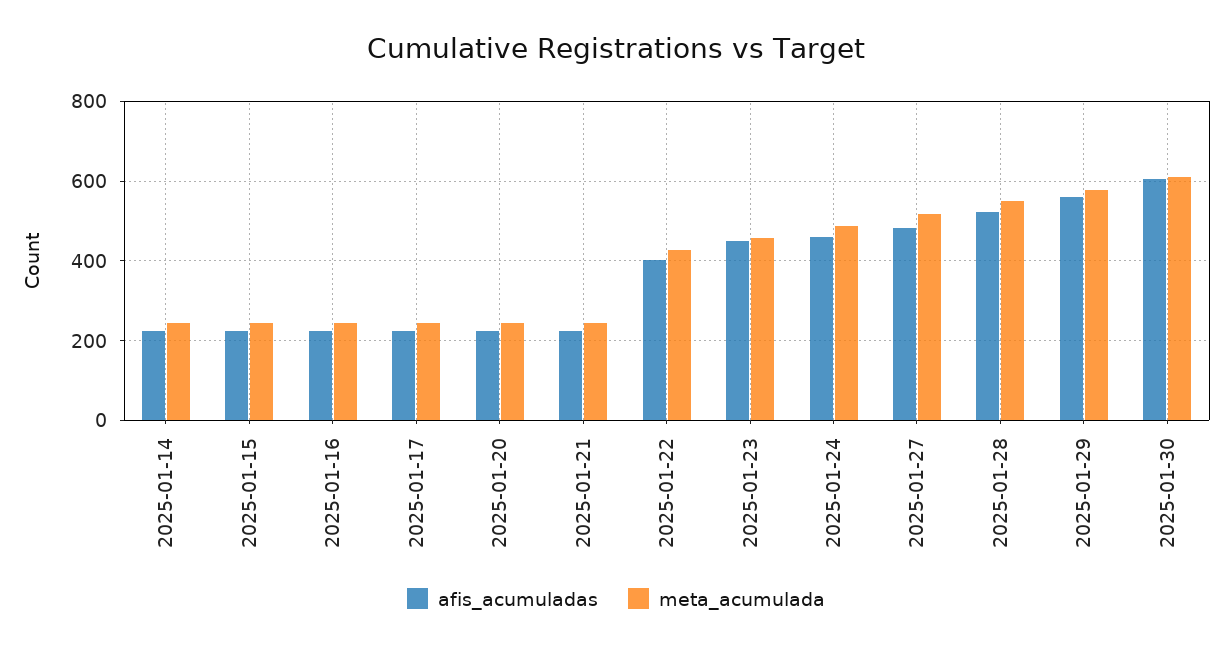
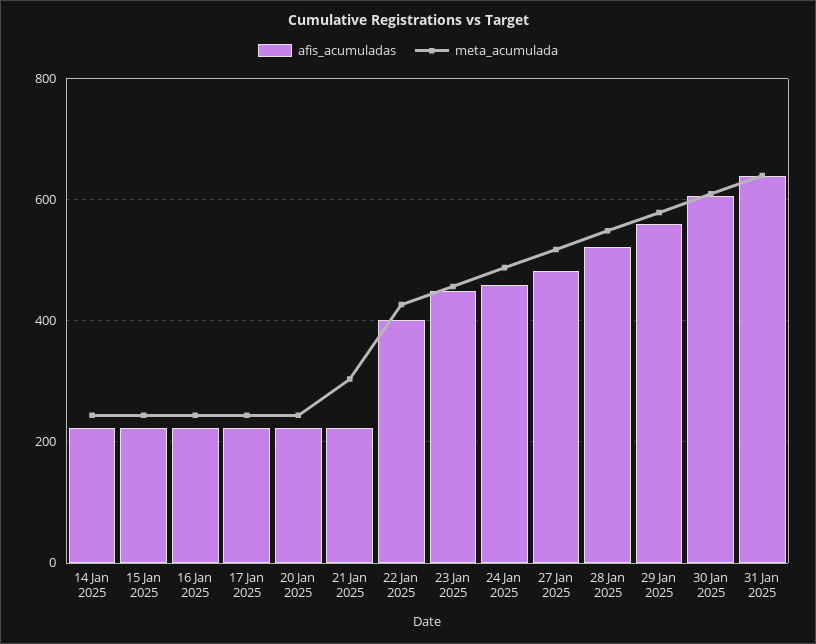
meta_acumulada, 2025-01-21: 240 -> 300
afis_acumuladas, 31 Jan 2025: none -> 640
meta_acumulada, 31 Jan 2025: none -> 640

